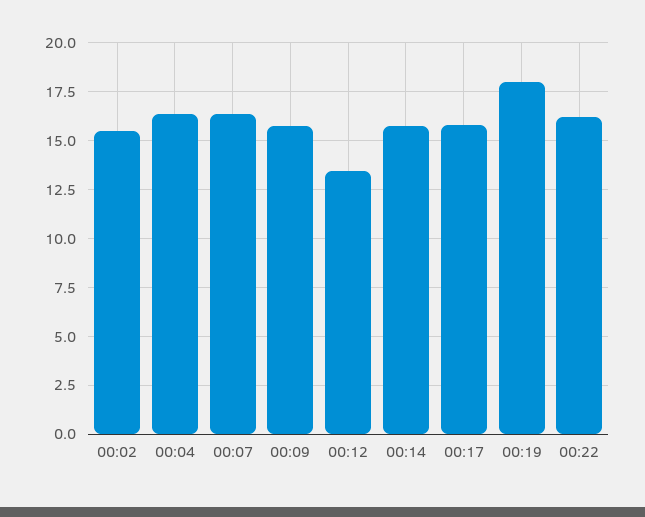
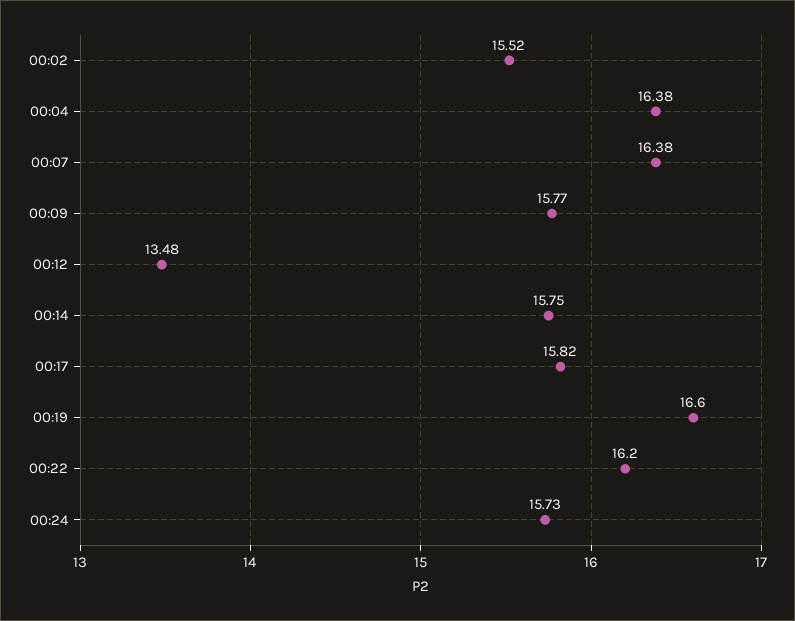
00:19: 18 -> 16.6
00:24: none -> 15.73

